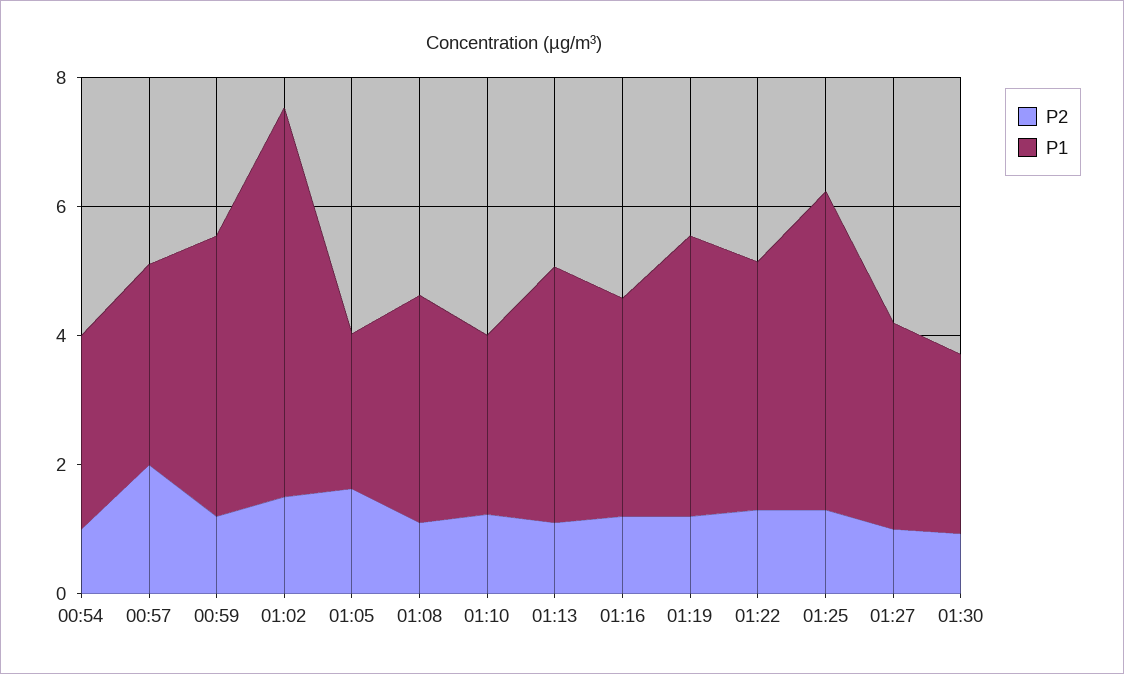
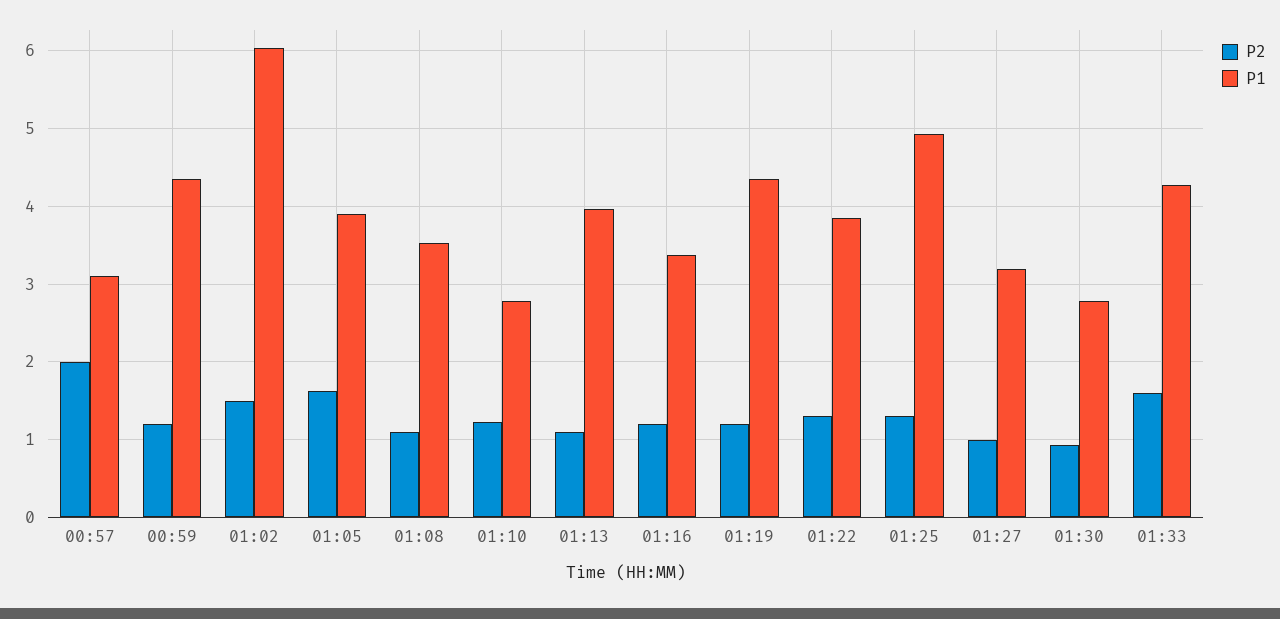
P2, 00:54: 1 -> none
P1, 00:54: 3 -> none
P1, 01:05: 2.5 -> 3.9
P2, 01:33: none -> 1.6
P1, 01:33: none -> 4.3

